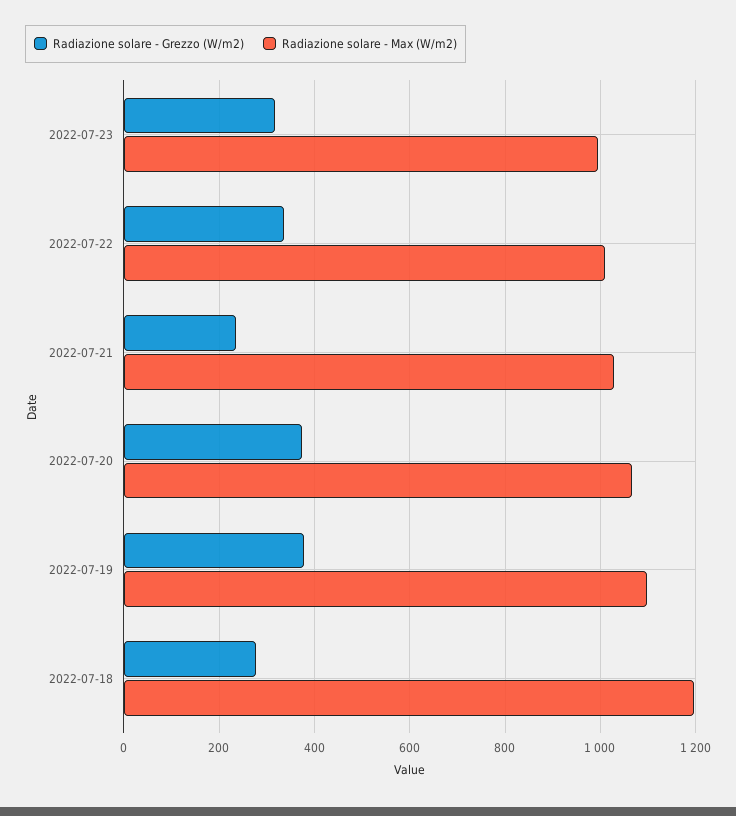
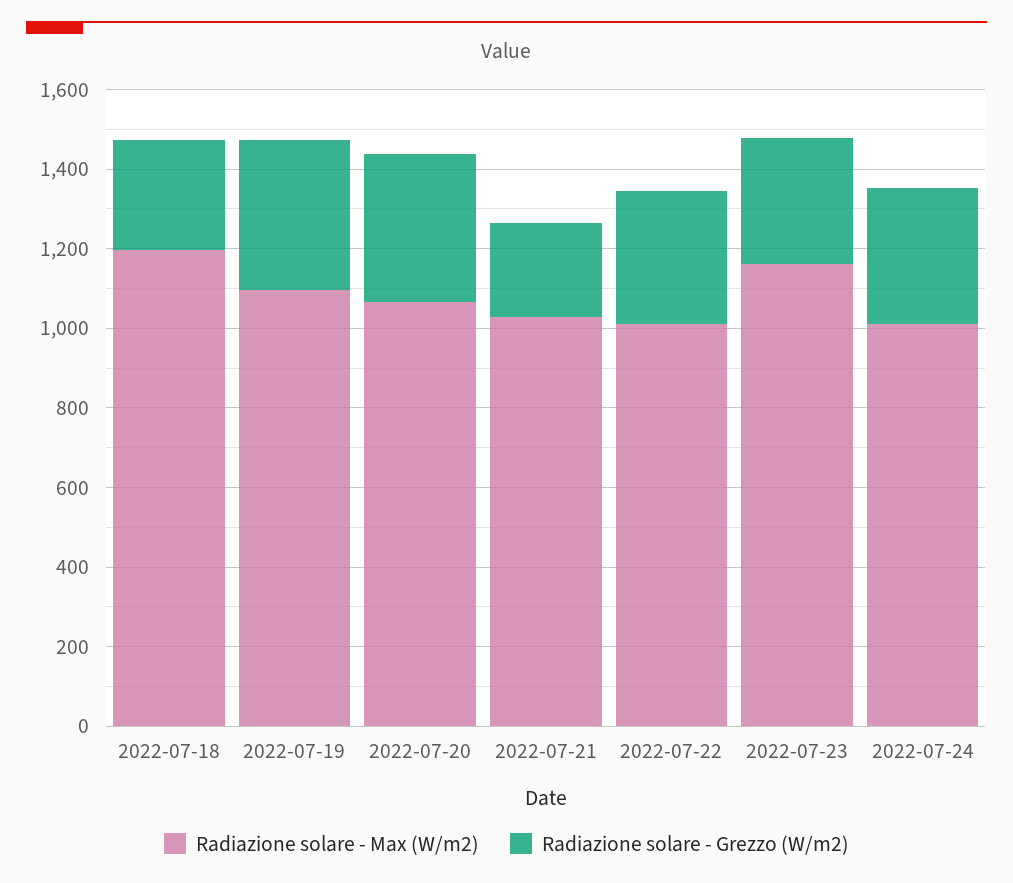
Radiazione solare - Max (W/m2), 2022-07-23: 1000 -> 1150
Radiazione solare - Max (W/m2), 2022-07-24: none -> 1000
Radiazione solare - Grezzo (W/m2), 2022-07-24: none -> 350

